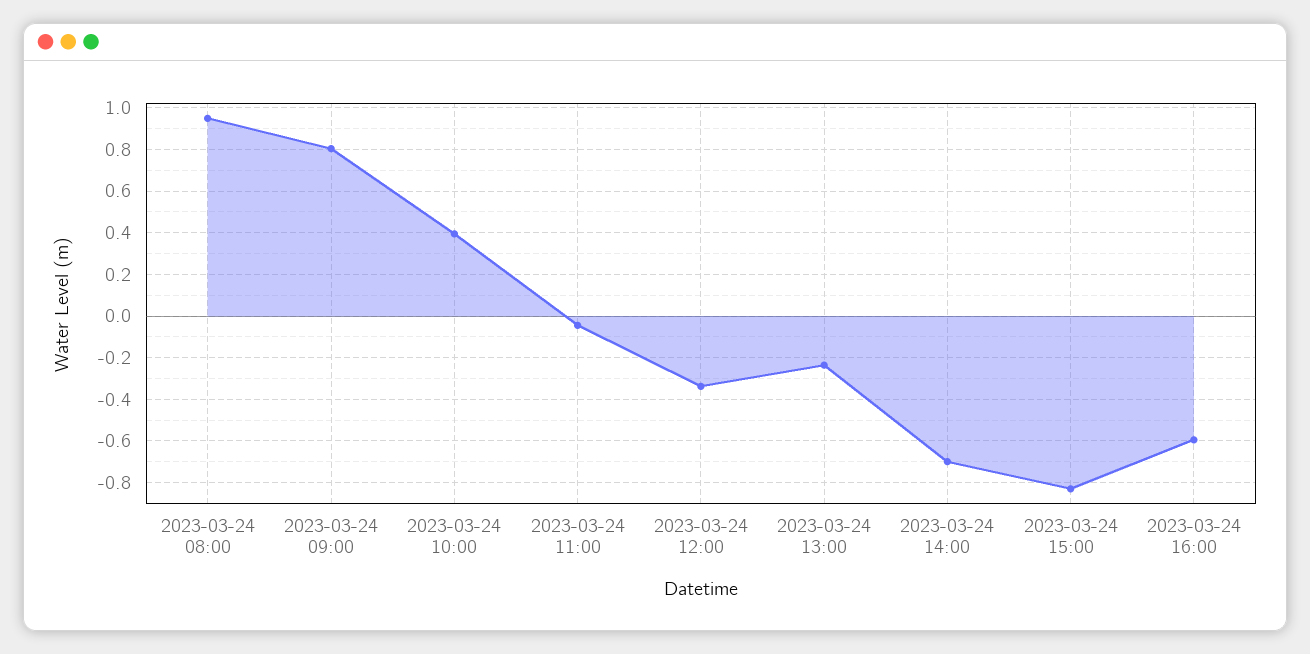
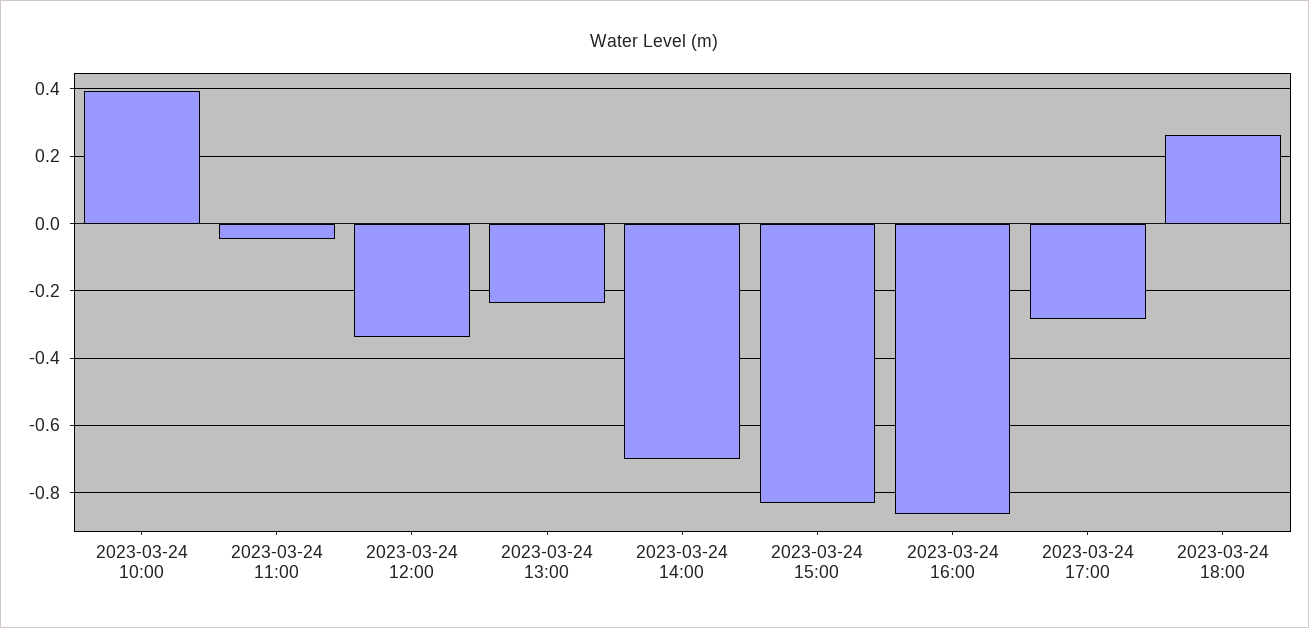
2023-03-24 08:00: 0.95 -> none
2023-03-24 09:00: 0.8 -> none
2023-03-24 16:00: -0.6 -> -0.86
2023-03-24 17:00: none -> -0.28
2023-03-24 18:00: none -> 0.26

